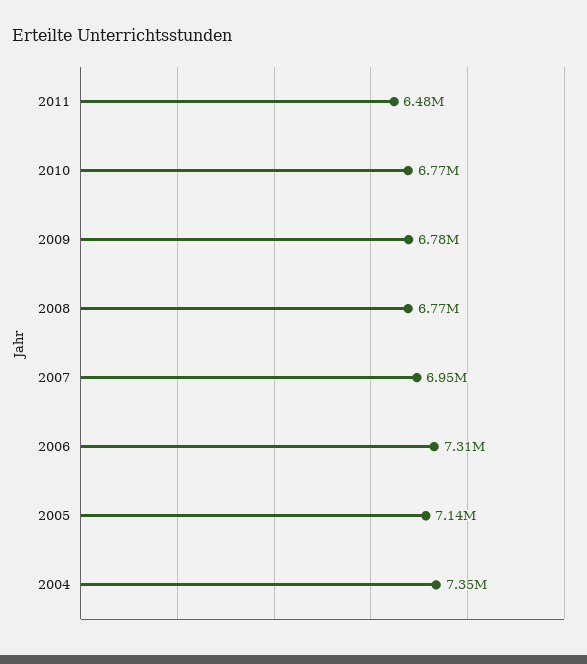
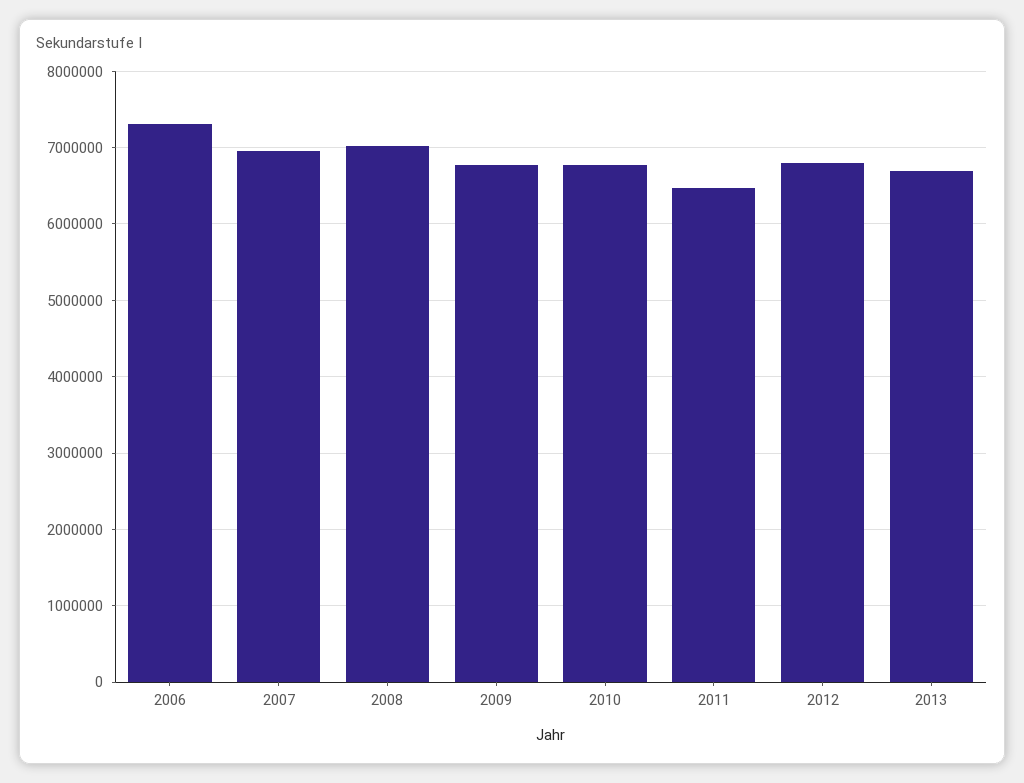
2008: 6770000 -> 7000000
2005: 7140000 -> none
2004: 7350000 -> none
2012: none -> 6800000
2013: none -> 6700000

